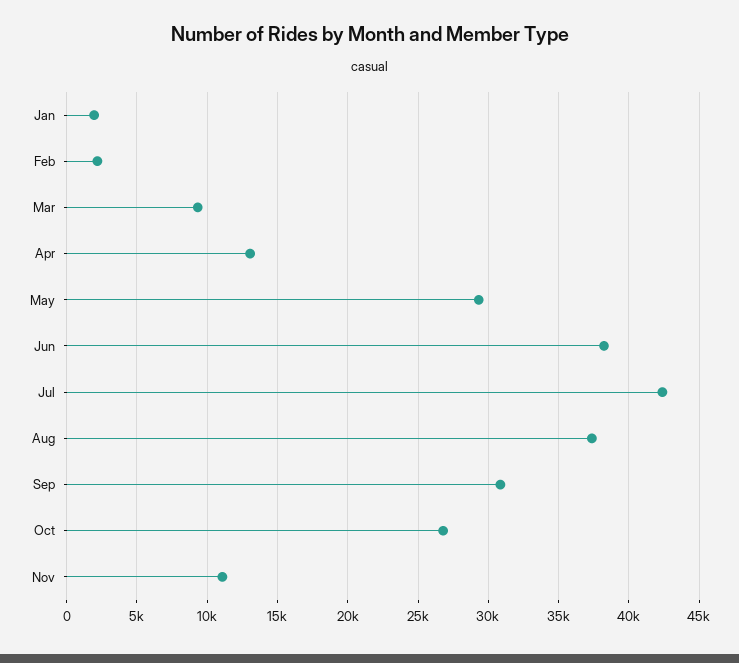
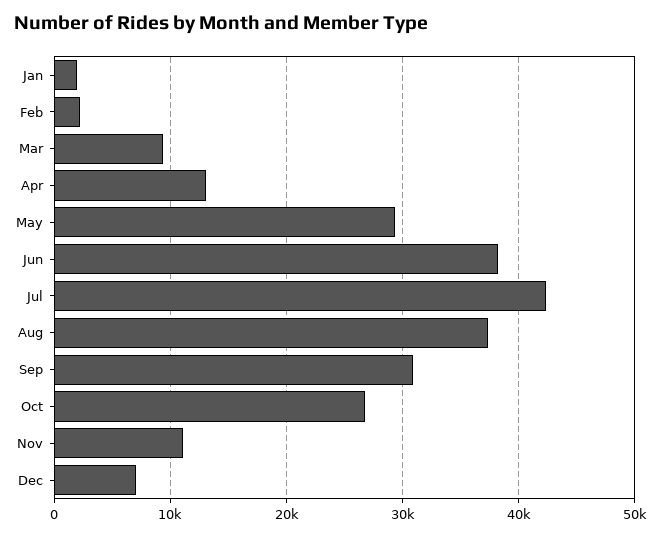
Dec: none -> 7000

